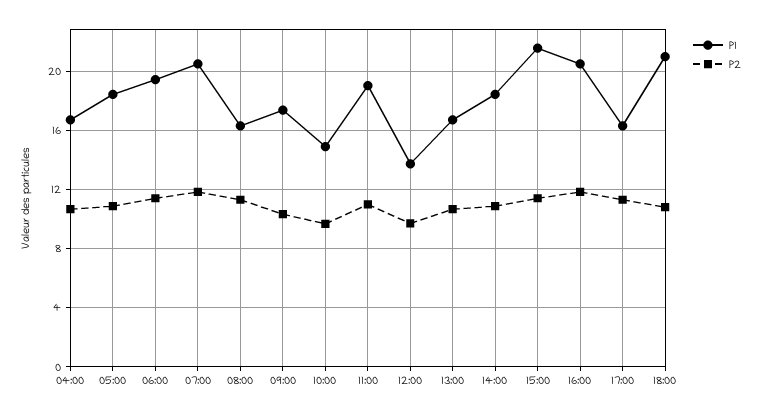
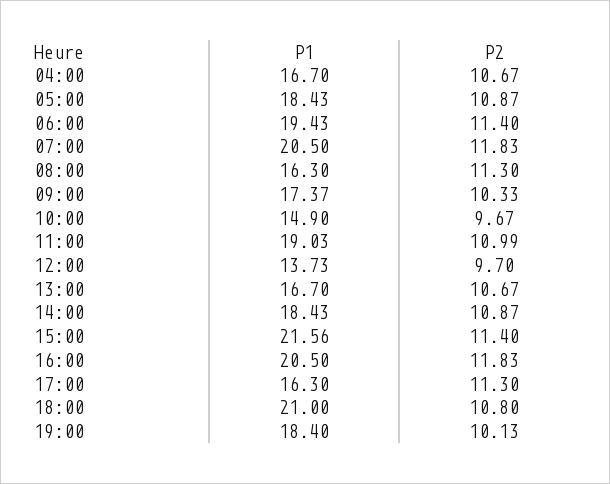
P1, 19:00: none -> 18.4
P2, 19:00: none -> 10.13

